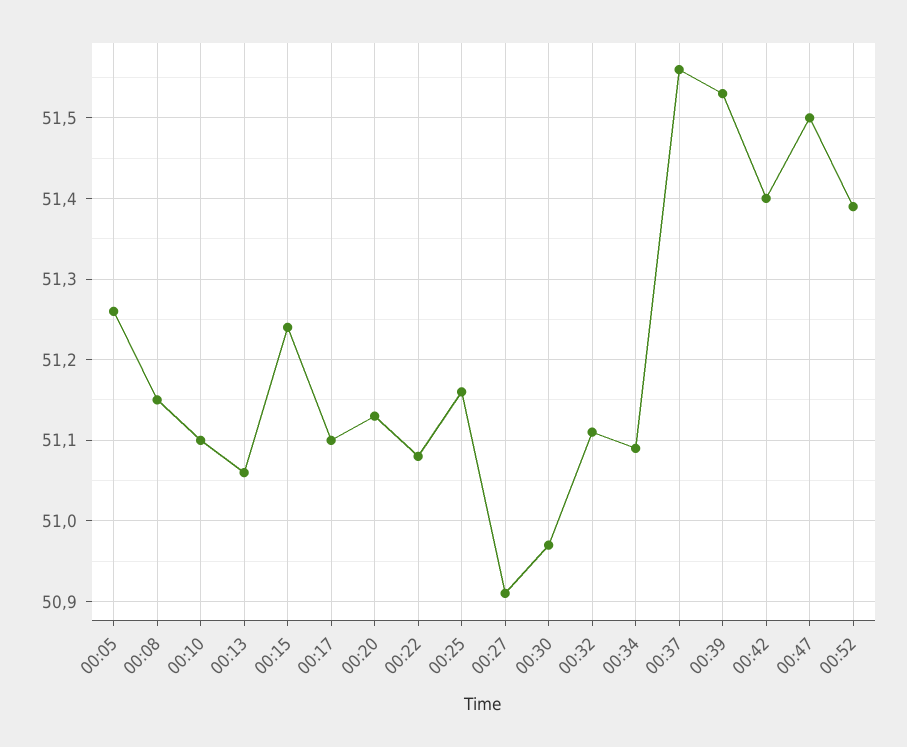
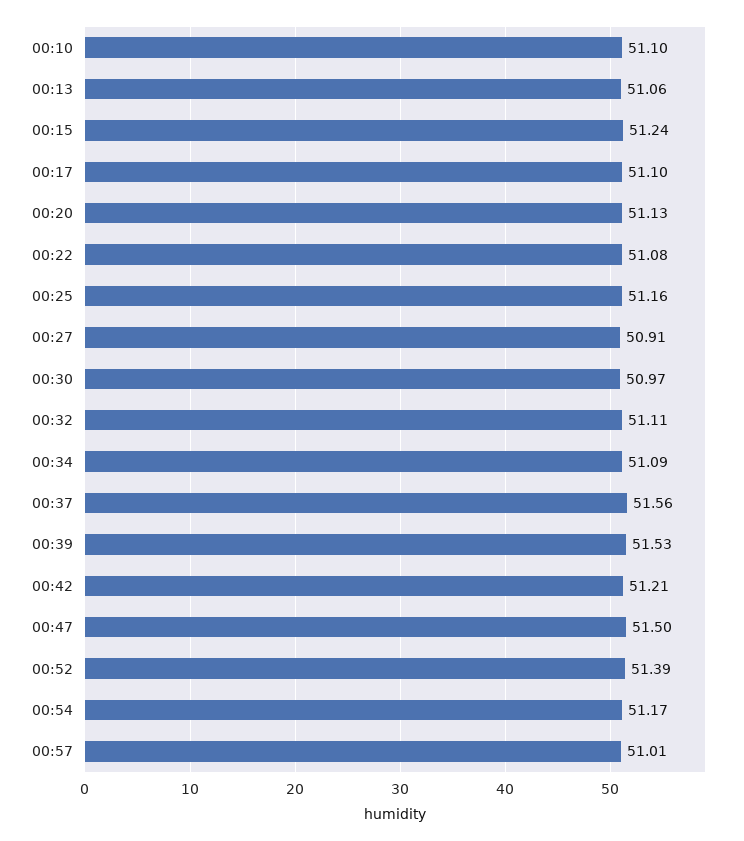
00:05: 51.26 -> none
00:08: 51.15 -> none
00:42: 51.4 -> 51.21
00:54: none -> 51.17
00:57: none -> 51.01

